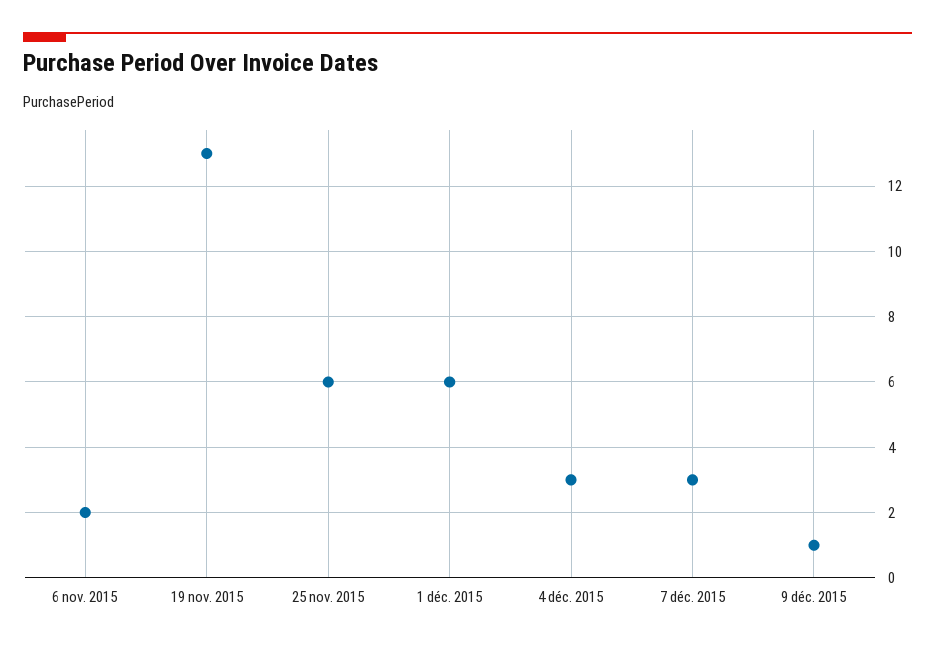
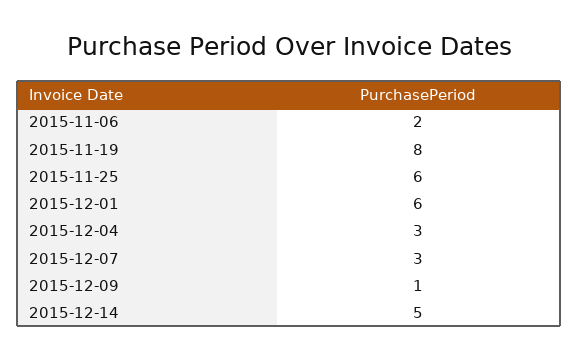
19 nov. 2015: 13 -> 8
2015-12-14: none -> 5

